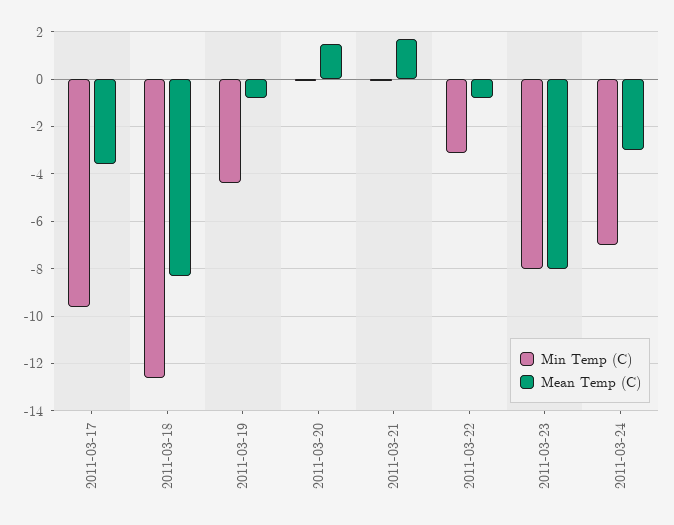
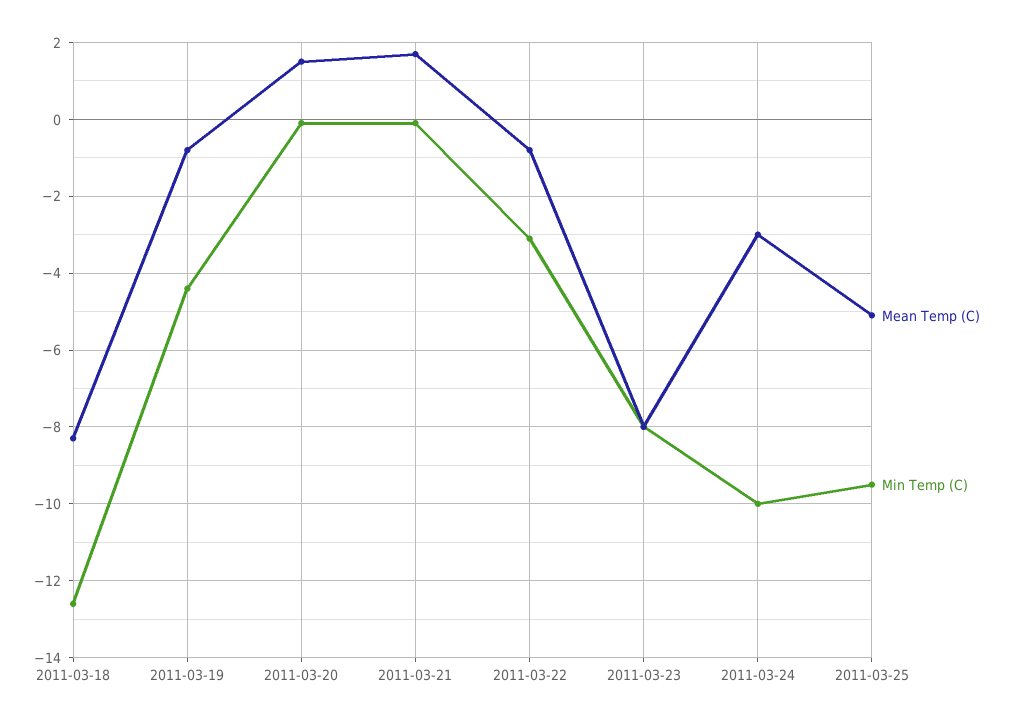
Min Temp (C), 2011-03-17: -9.5 -> none
Mean Temp (C), 2011-03-17: -3.5 -> none
Min Temp (C), 2011-03-24: -7 -> -10
Mean Temp (C), 2011-03-25: none -> -5
Min Temp (C), 2011-03-25: none -> -9.5

